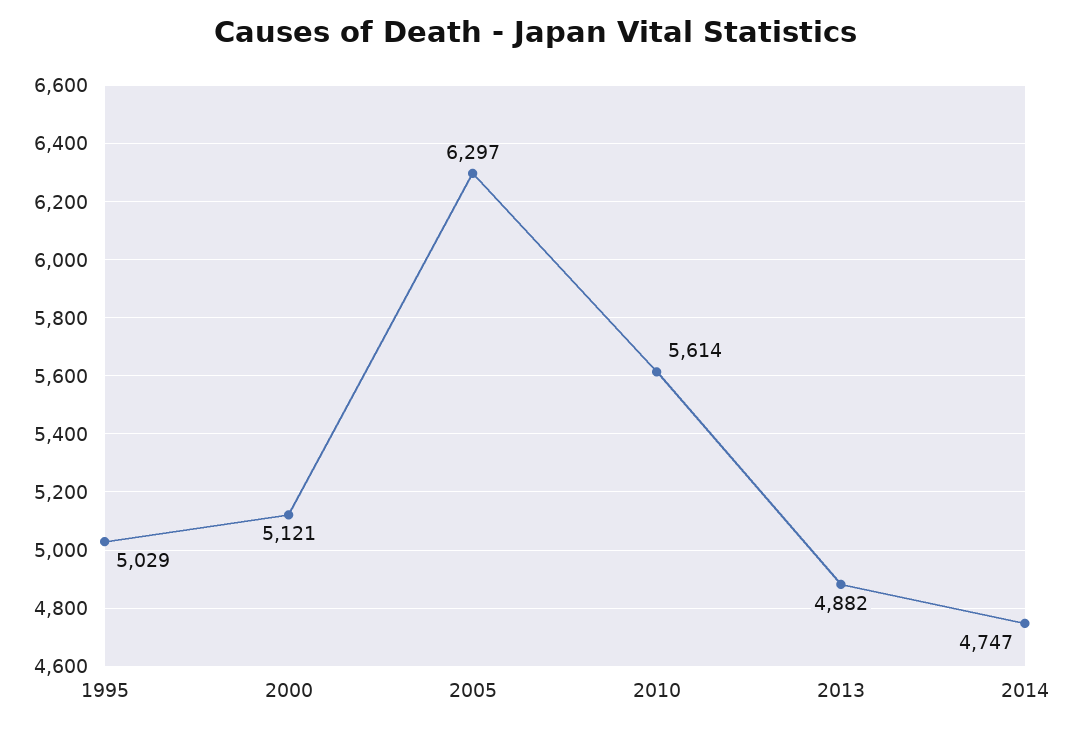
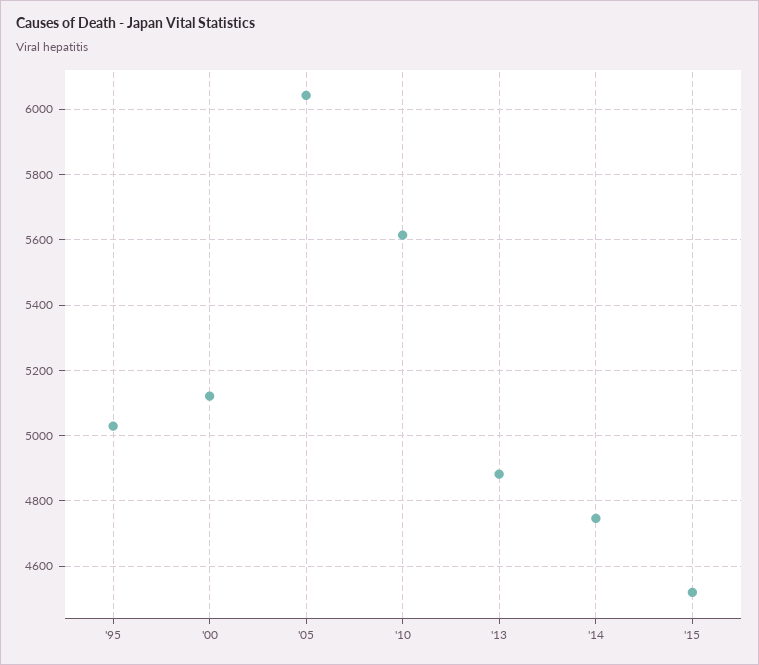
2005: 6297 -> 6040
'15: none -> 4520

